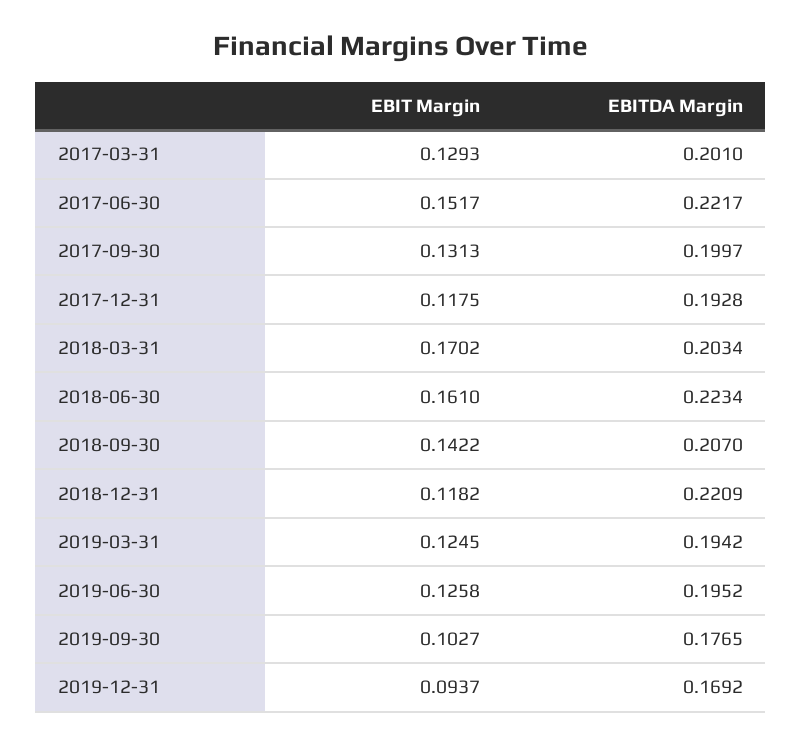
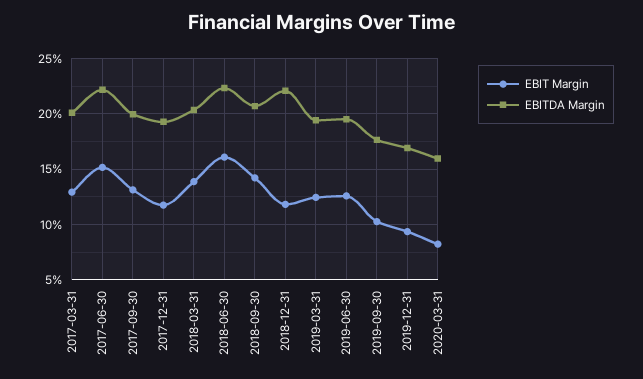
EBIT Margin, 2018-03-31: 0.1702 -> 0.14
EBIT Margin, 2020-03-31: none -> 0.08
EBITDA Margin, 2020-03-31: none -> 0.16

